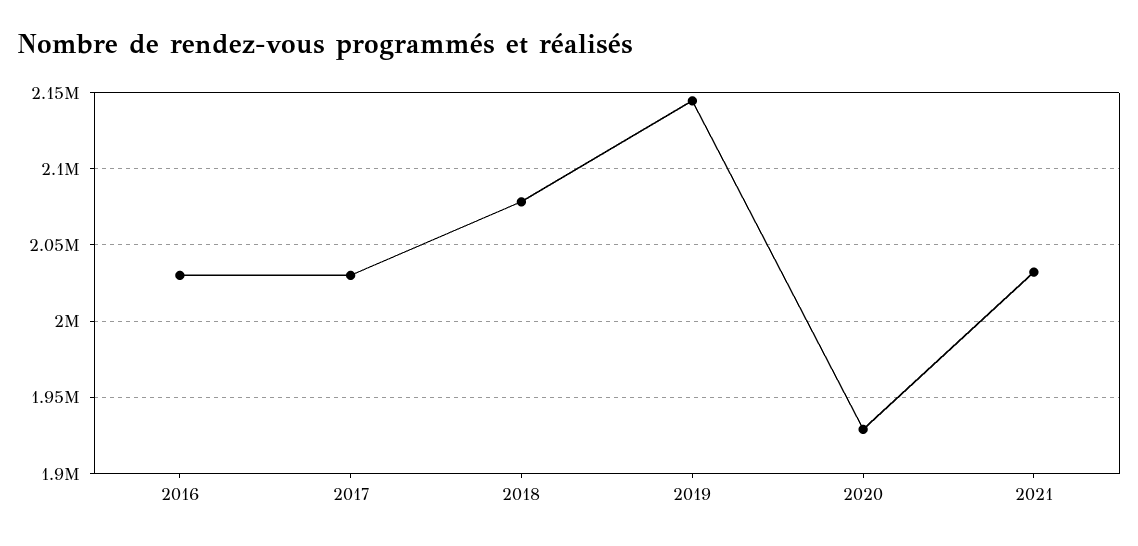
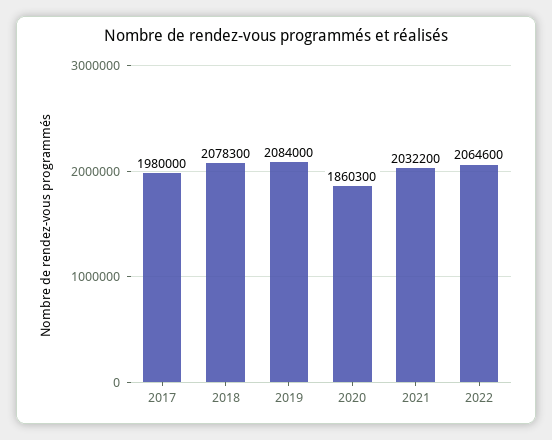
2016: 2030000 -> none
2017: 2030000 -> 1980000
2019: 2145000 -> 2084000
2020: 1930000 -> 1860300
2022: none -> 2064600

